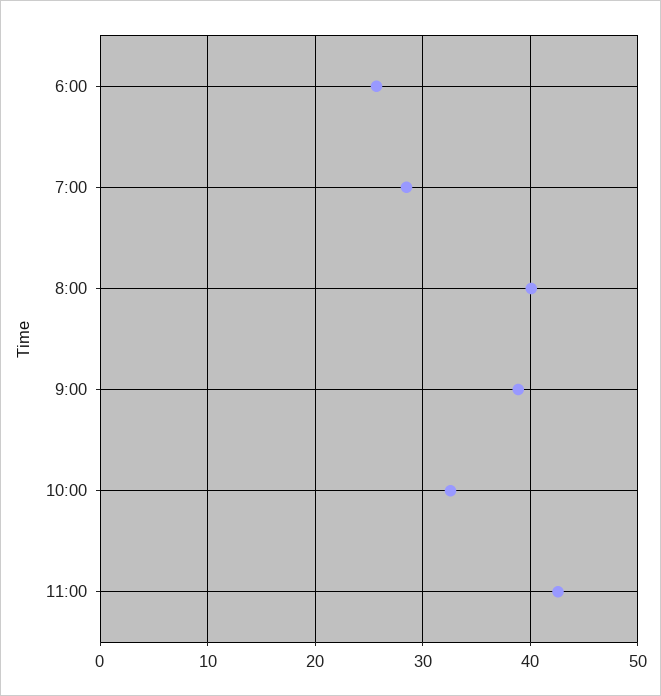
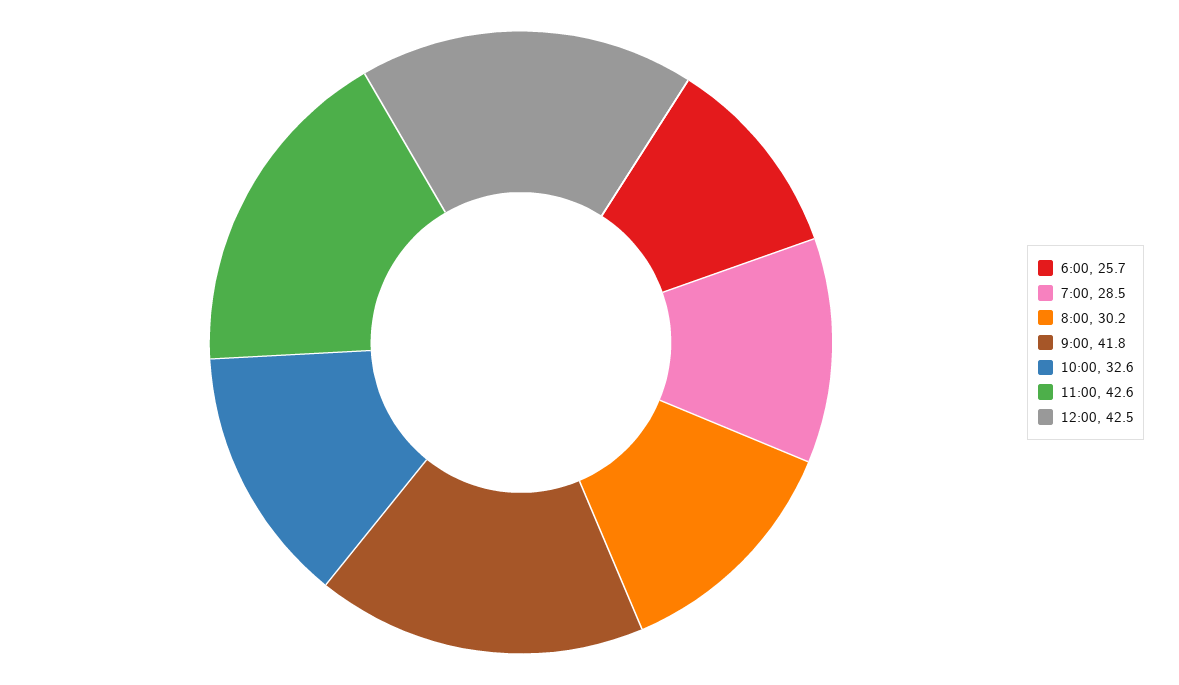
8:00: 40 -> 30.2
9:00: 39 -> 41.8
12:00: none -> 42.5

